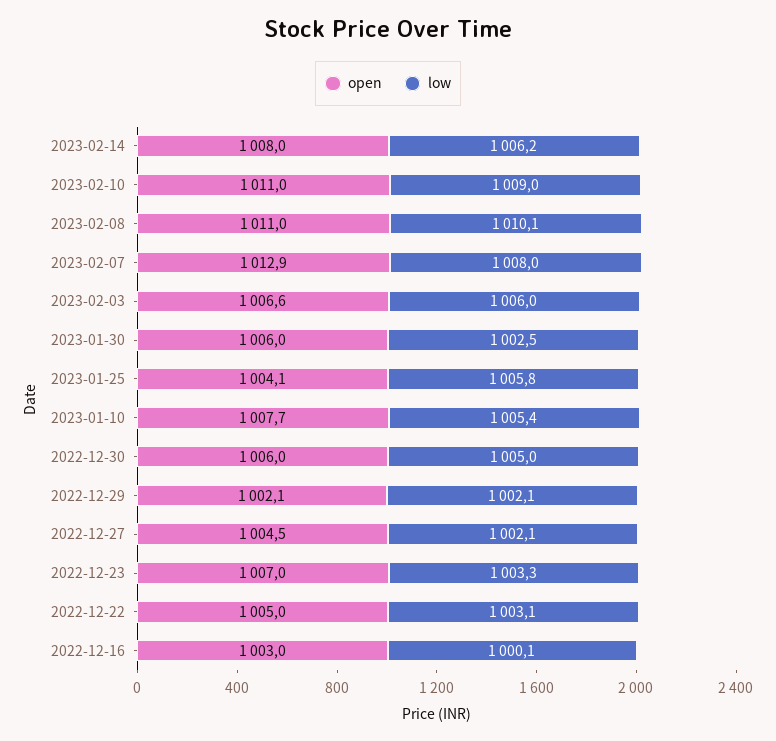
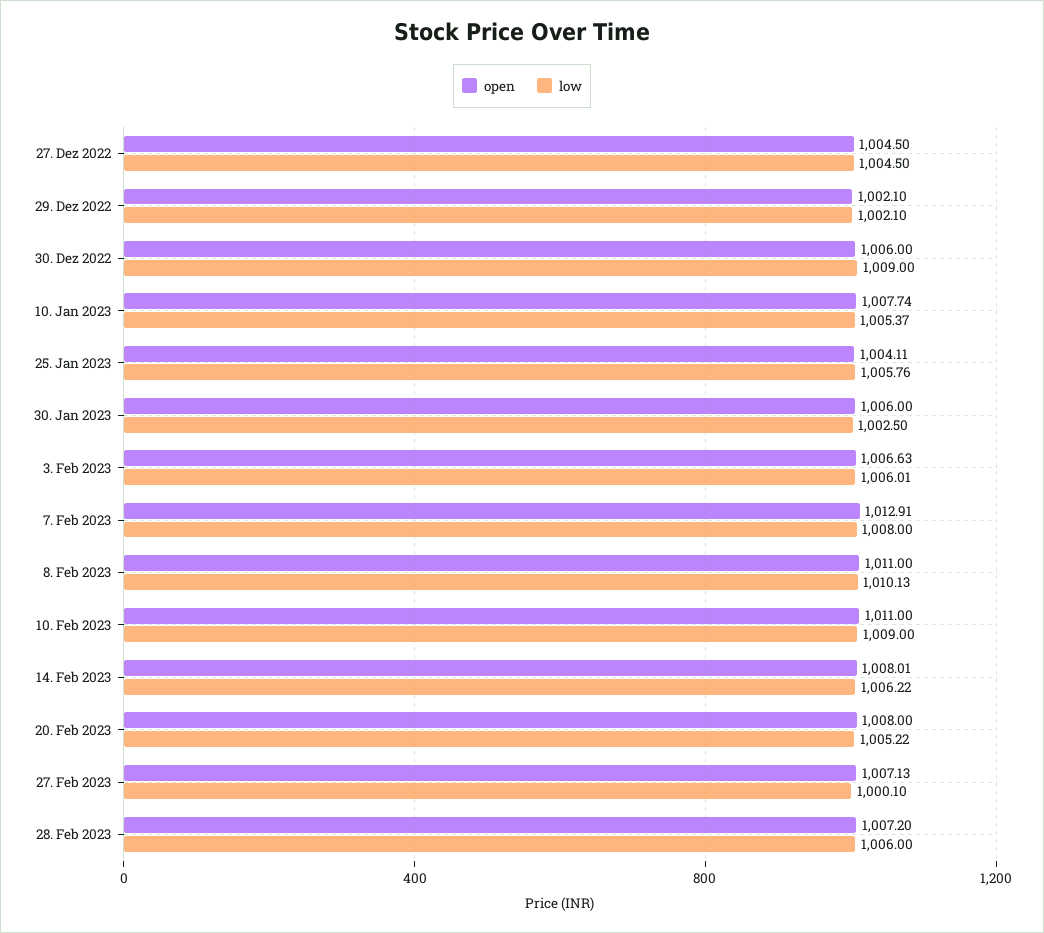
low, 2022-12-30: 1005 -> 1009
low, 2022-12-27: 1002.1 -> 1004.5
open, 2022-12-23: 1007 -> none
low, 2022-12-23: 1003.3 -> none
open, 2022-12-22: 1005 -> none
low, 2022-12-22: 1003.1 -> none
open, 2022-12-16: 1003 -> none
low, 2022-12-16: 1000.1 -> none
open, 20. Feb 2023: none -> 1008
low, 20. Feb 2023: none -> 1005.22
open, 27. Feb 2023: none -> 1007.13
low, 27. Feb 2023: none -> 1000.1
open, 28. Feb 2023: none -> 1007.2
low, 28. Feb 2023: none -> 1006

